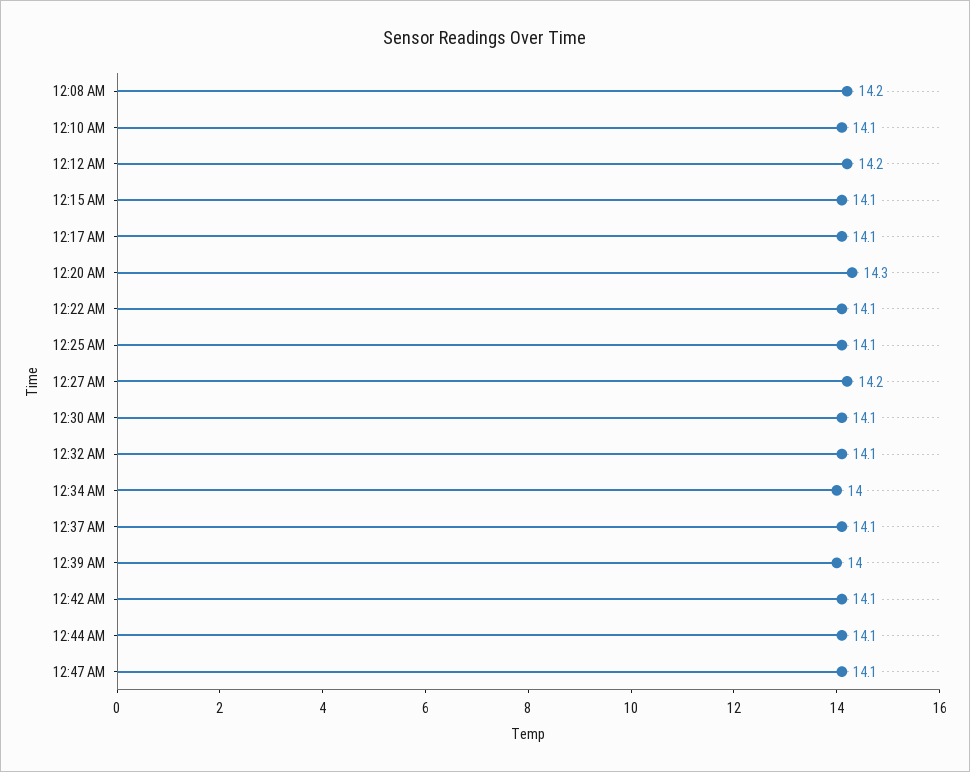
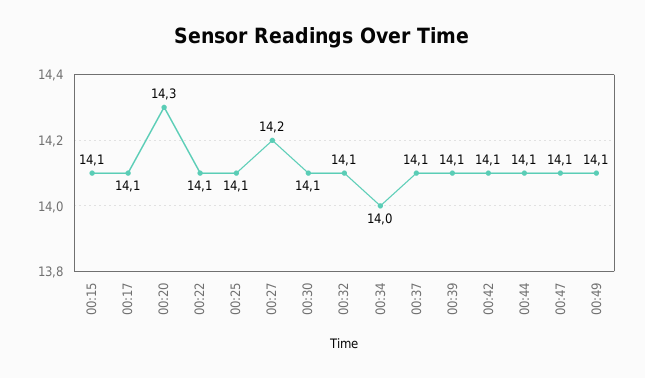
12:08 AM: 14.2 -> none
12:10 AM: 14.1 -> none
12:12 AM: 14.2 -> none
12:39 AM: 14 -> 14.1
00:49: none -> 14.1

